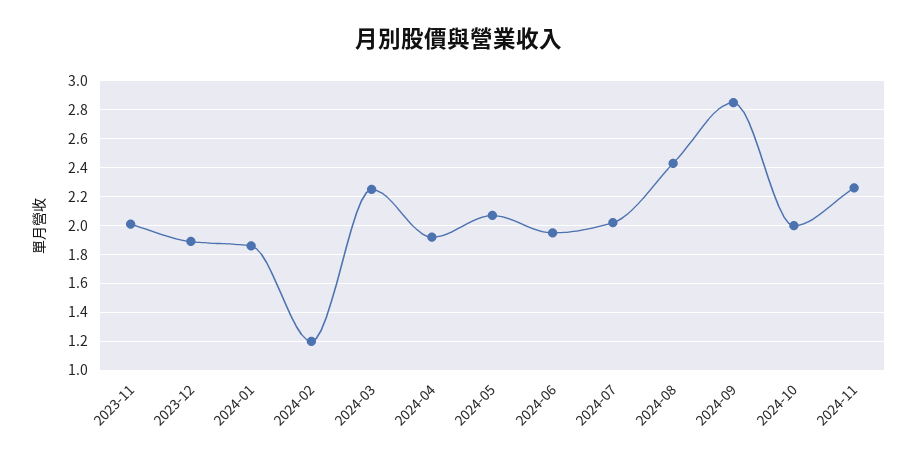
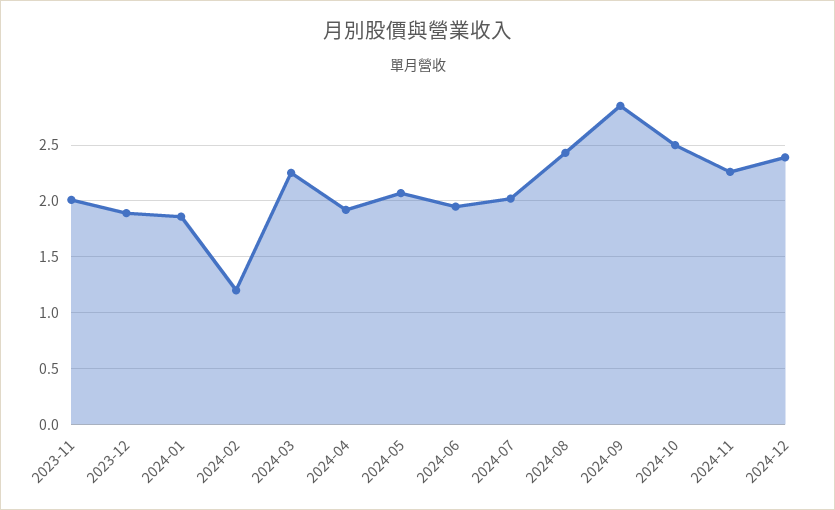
2024-10: 2 -> 2.5
2024-12: none -> 2.4

